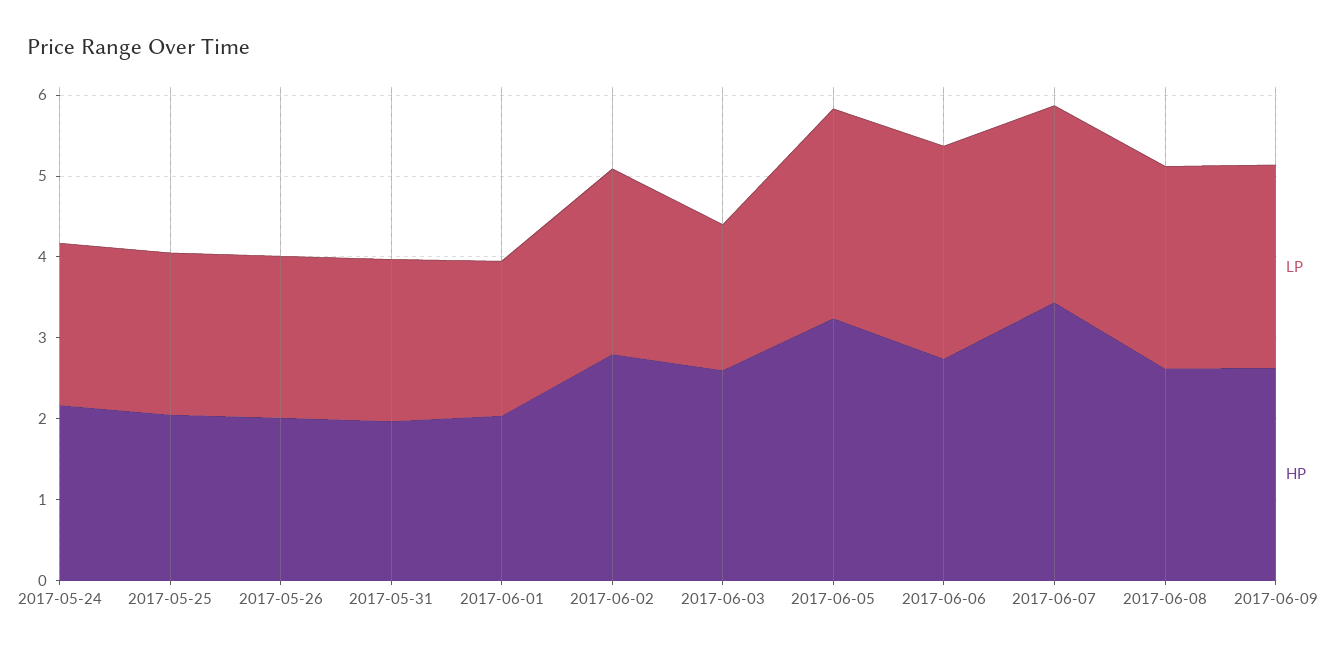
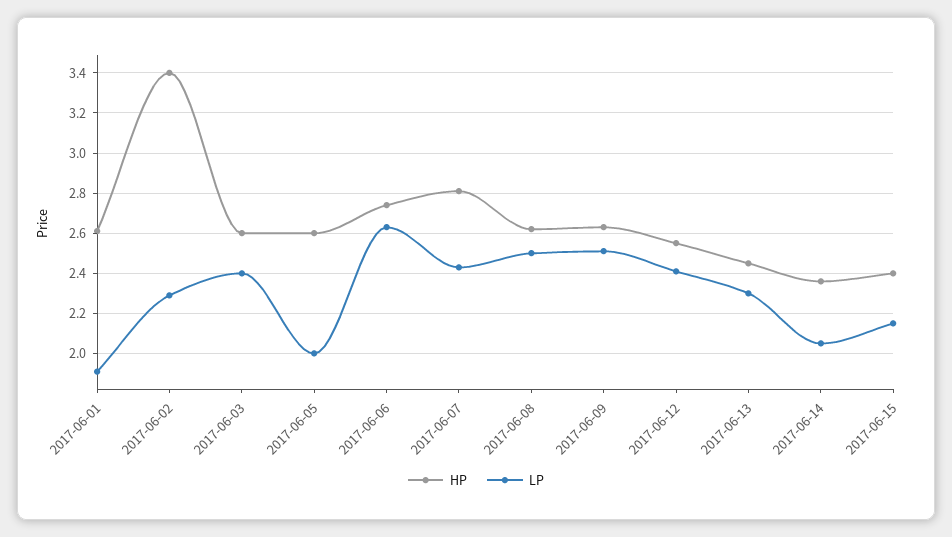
LP, 2017-05-24: 2 -> none
HP, 2017-05-24: 2.2 -> none
LP, 2017-05-25: 2 -> none
HP, 2017-05-25: 2 -> none
LP, 2017-05-26: 2 -> none
HP, 2017-05-26: 2 -> none
LP, 2017-05-31: 2 -> none
HP, 2017-05-31: 2 -> none
HP, 2017-06-01: 2 -> 2.6
HP, 2017-06-02: 2.8 -> 3.4
LP, 2017-06-03: 1.8 -> 2.4
LP, 2017-06-05: 2.6 -> 2
HP, 2017-06-05: 3.2 -> 2.6
HP, 2017-06-07: 3.4 -> 2.8
HP, 2017-06-12: none -> 2.55
LP, 2017-06-12: none -> 2.4
HP, 2017-06-13: none -> 2.45
LP, 2017-06-13: none -> 2.3
HP, 2017-06-14: none -> 2.35
LP, 2017-06-14: none -> 2.05
HP, 2017-06-15: none -> 2.4
LP, 2017-06-15: none -> 2.15

